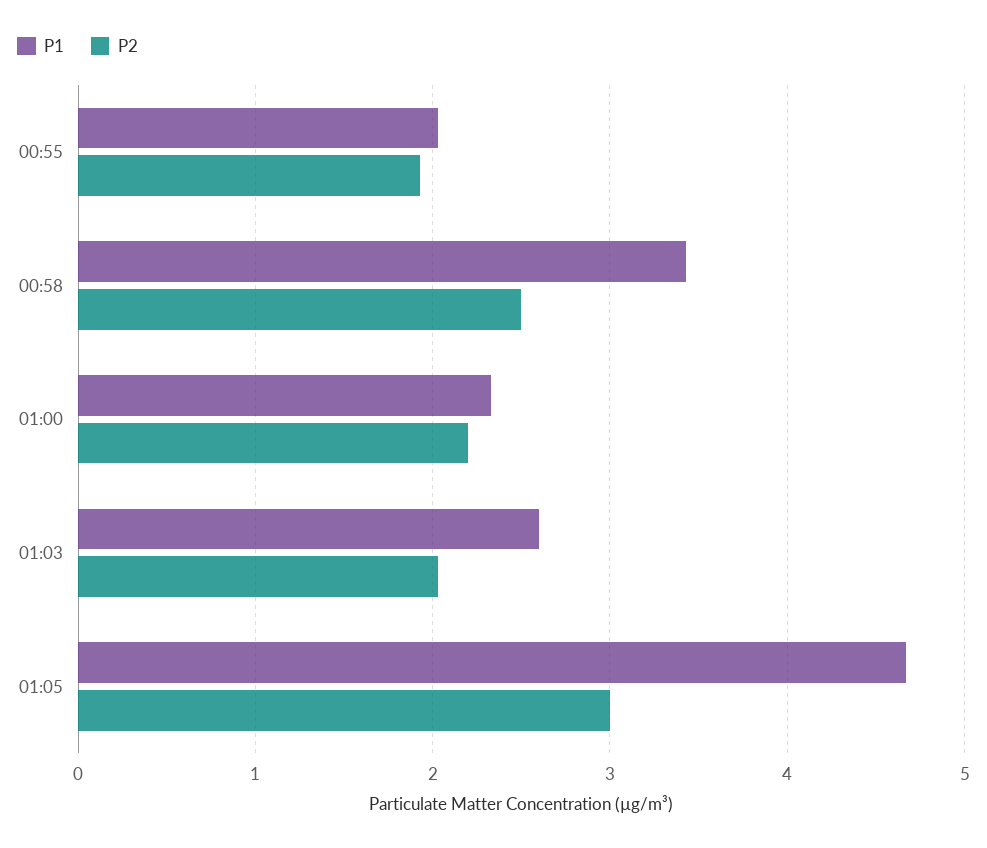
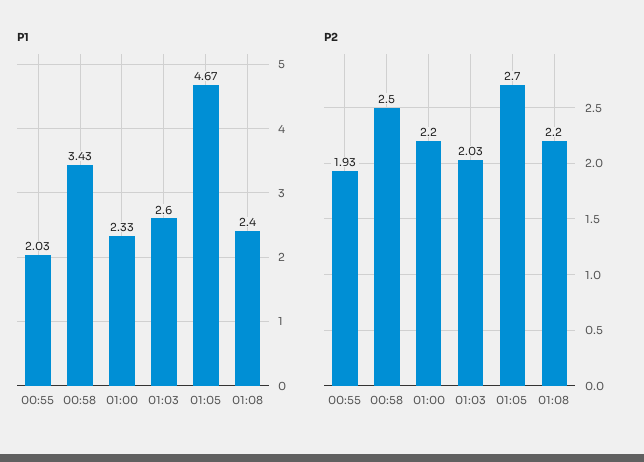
P2, 01:05: 3 -> 2.7
P1, 01:08: none -> 2.4
P2, 01:08: none -> 2.2

